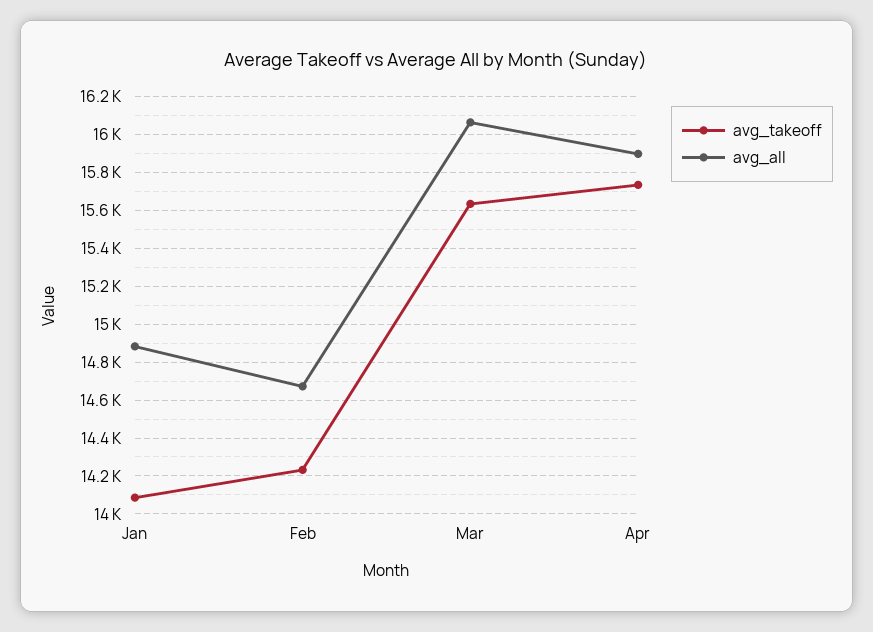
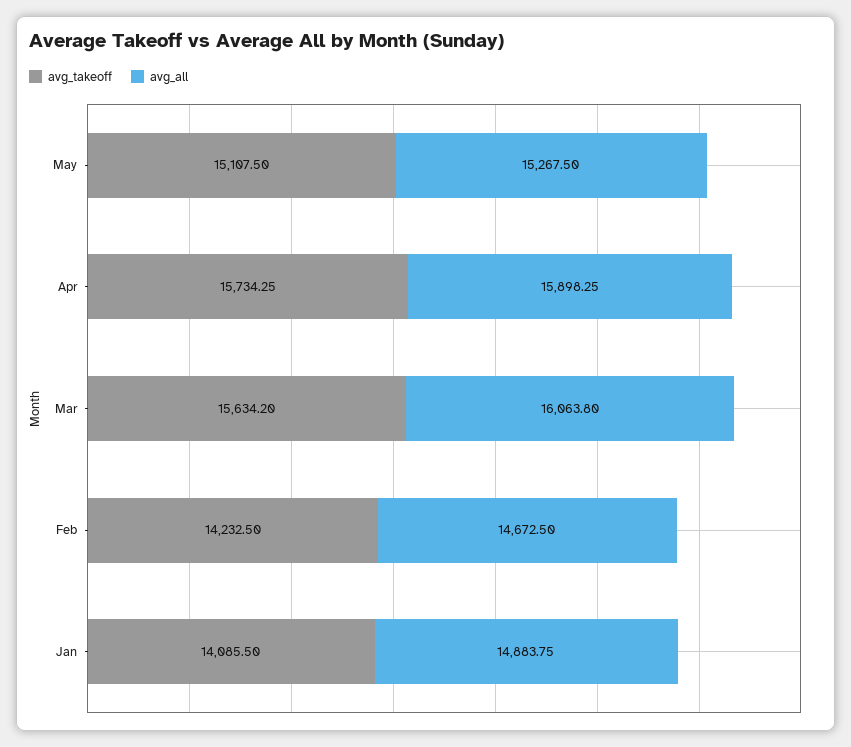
avg_takeoff, May: none -> 15107.5
avg_all, May: none -> 15267.5

